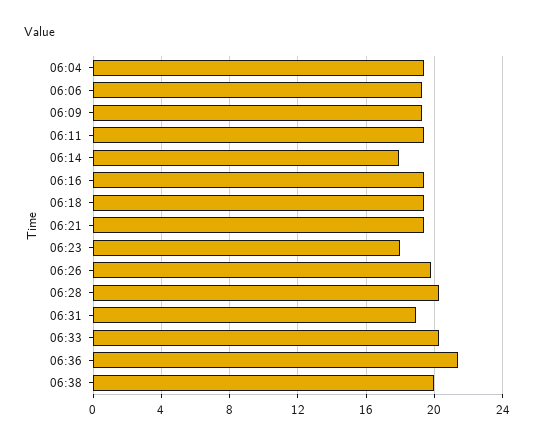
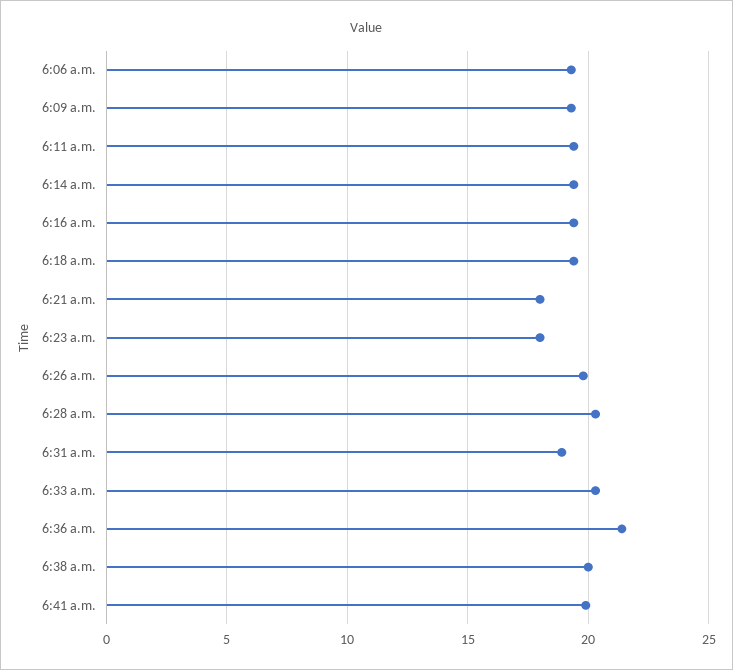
06:04: 19.5 -> none
06:14: 18 -> 19.5
06:21: 19.5 -> 18
6:41 a.m.: none -> 20

